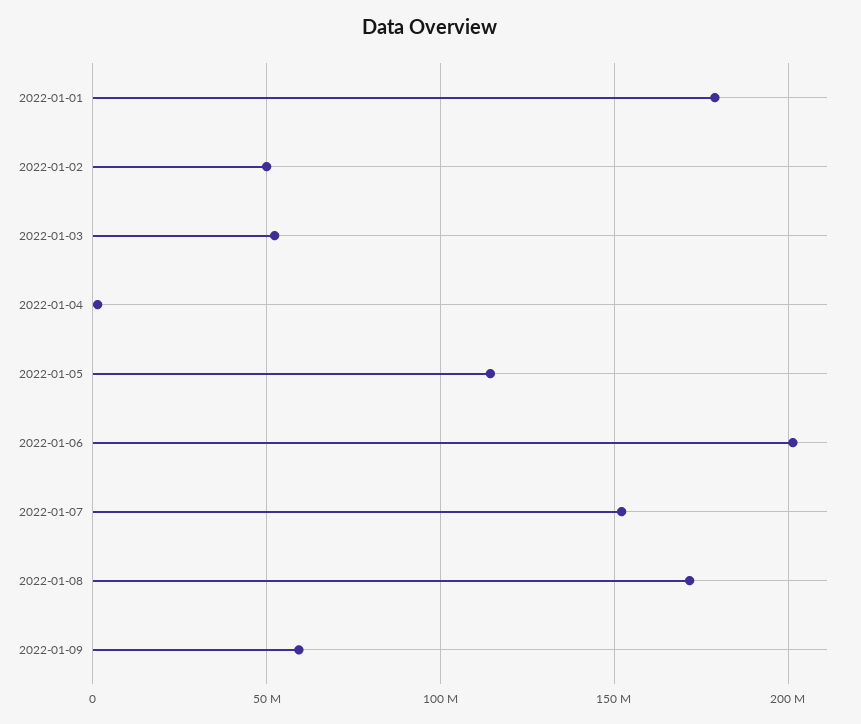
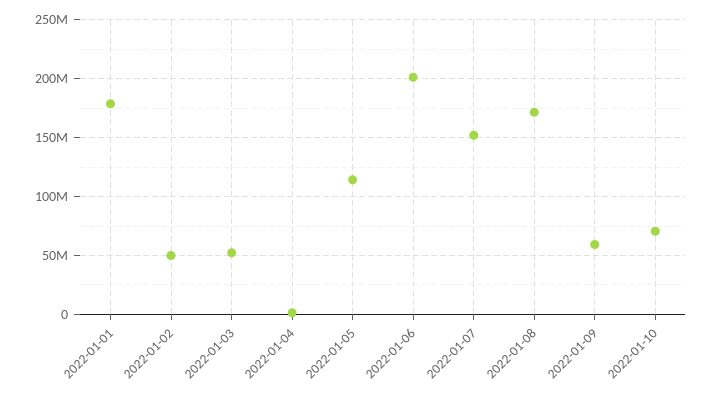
2022-01-10: none -> 70000000

